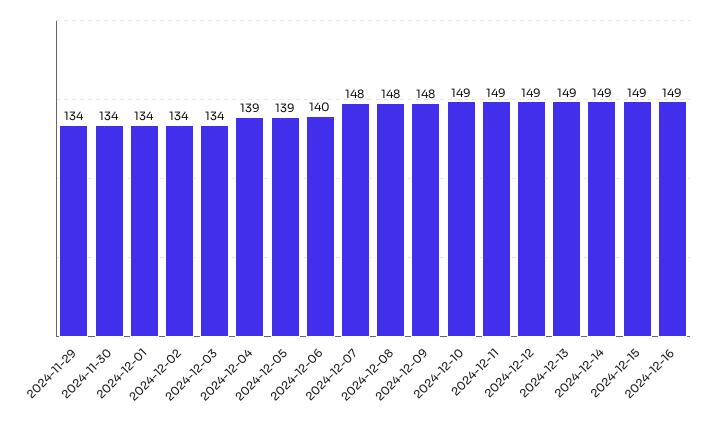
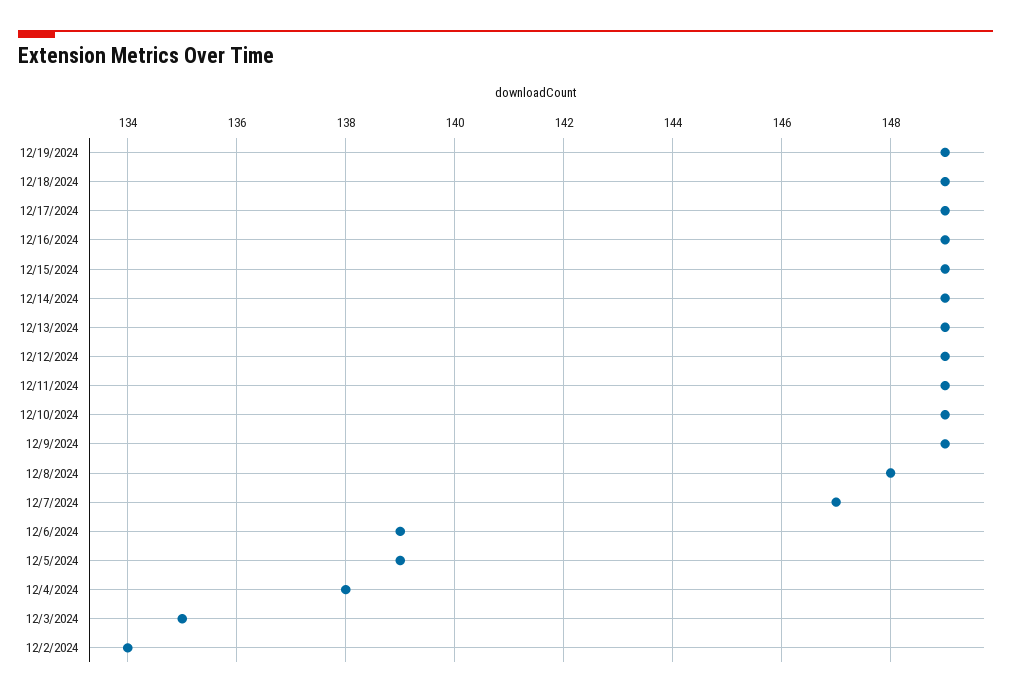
2024-11-29: 134 -> none
2024-11-30: 134 -> none
2024-12-01: 134 -> none
2024-12-03: 134 -> 135
2024-12-04: 139 -> 138
2024-12-06: 140 -> 139
2024-12-07: 148 -> 147
2024-12-09: 148 -> 149
12/19/2024: none -> 149
12/18/2024: none -> 149
12/17/2024: none -> 149

